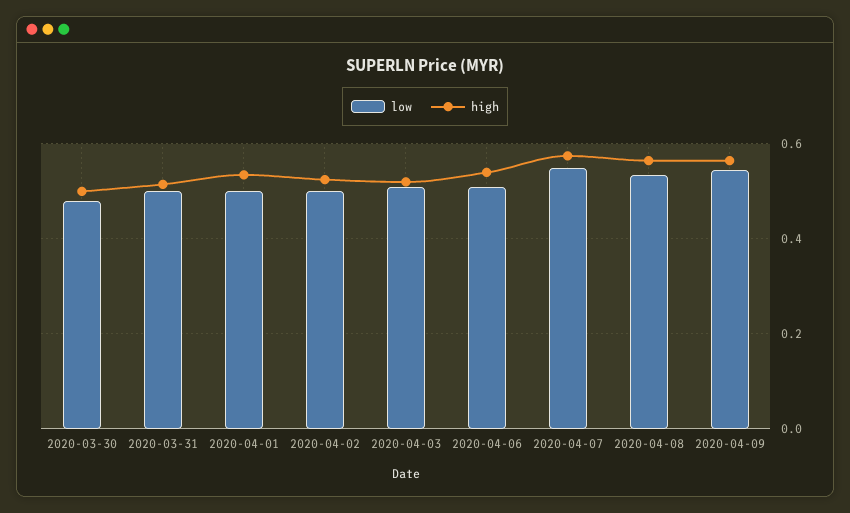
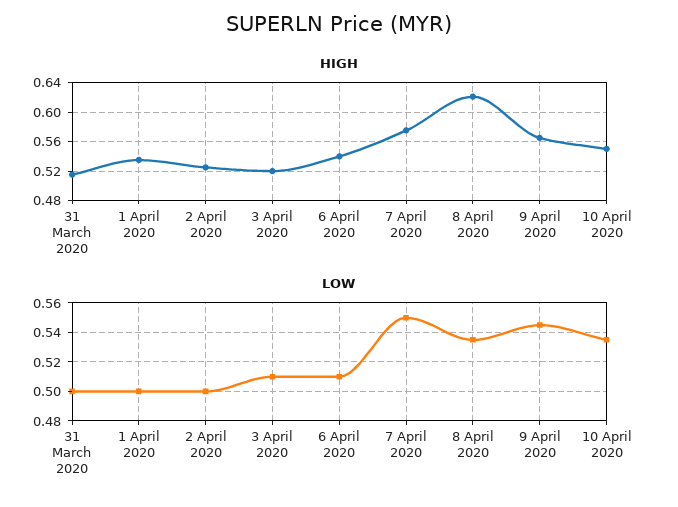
low, 2020-03-30: 0.48 -> none
high, 2020-03-30: 0.5 -> none
high, 2020-04-08: 0.56 -> 0.62
high, 10 April 2020: none -> 0.55
low, 10 April 2020: none -> 0.535

